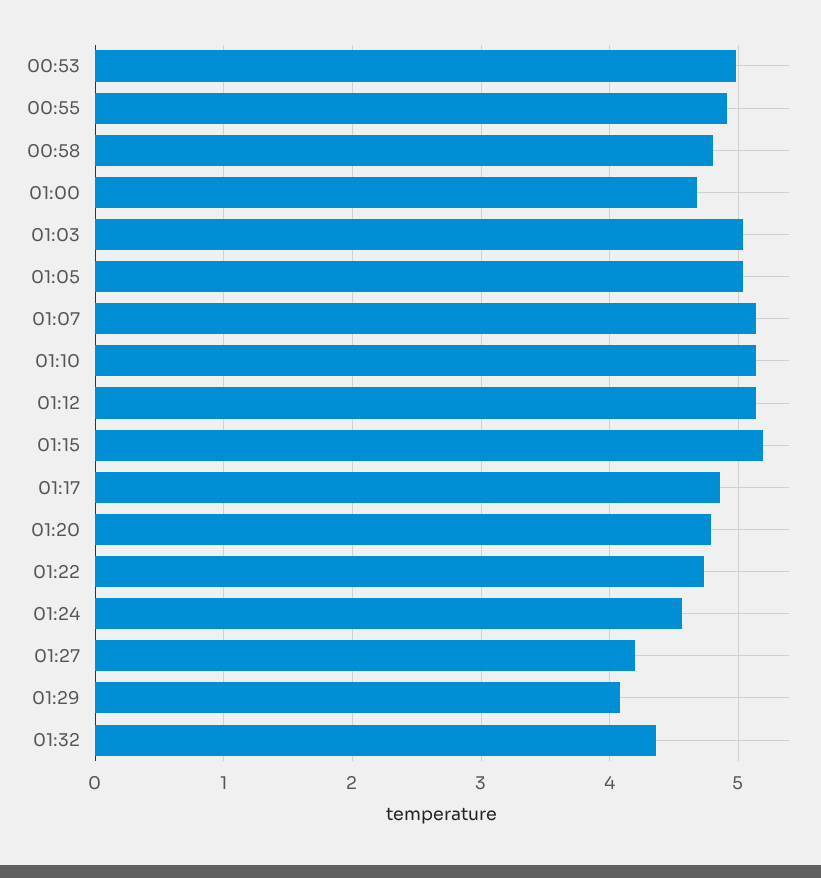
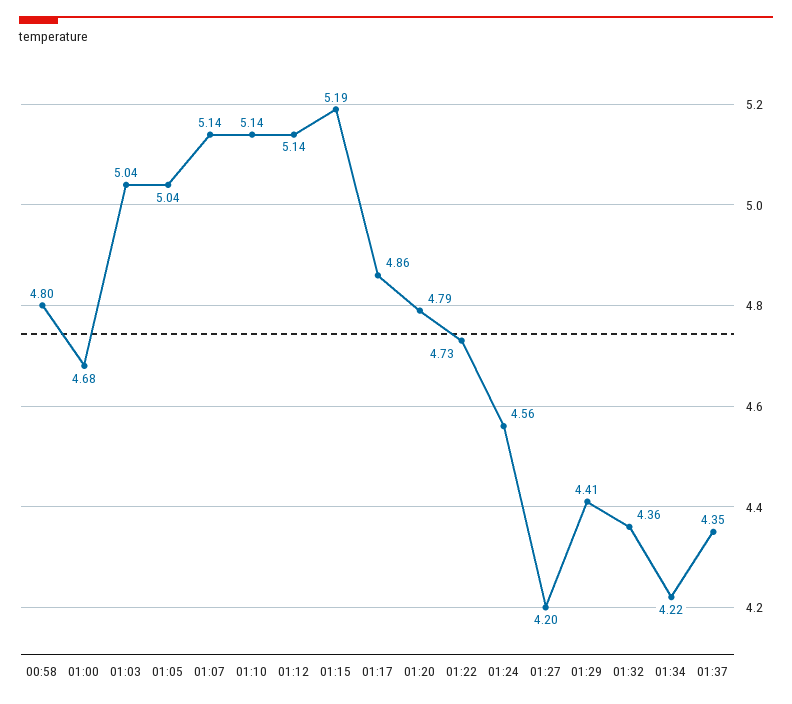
00:53: 5 -> none
00:55: 4.9 -> none
01:29: 4.1 -> 4.41
01:34: none -> 4.22
01:37: none -> 4.35

